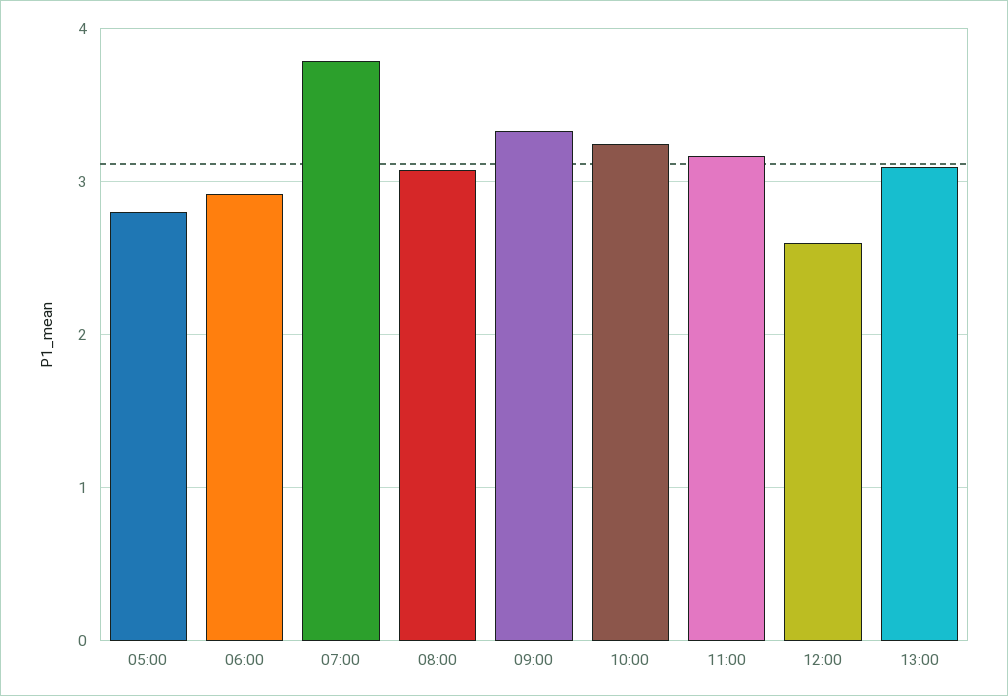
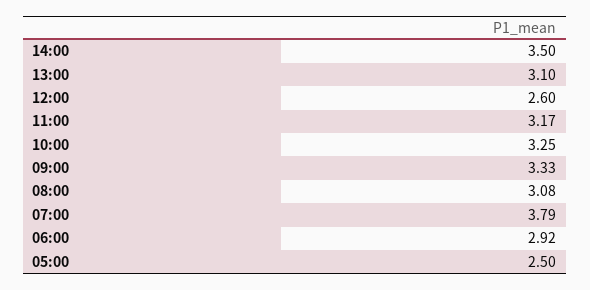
05:00: 2.8 -> 2.5
14:00: none -> 3.5

